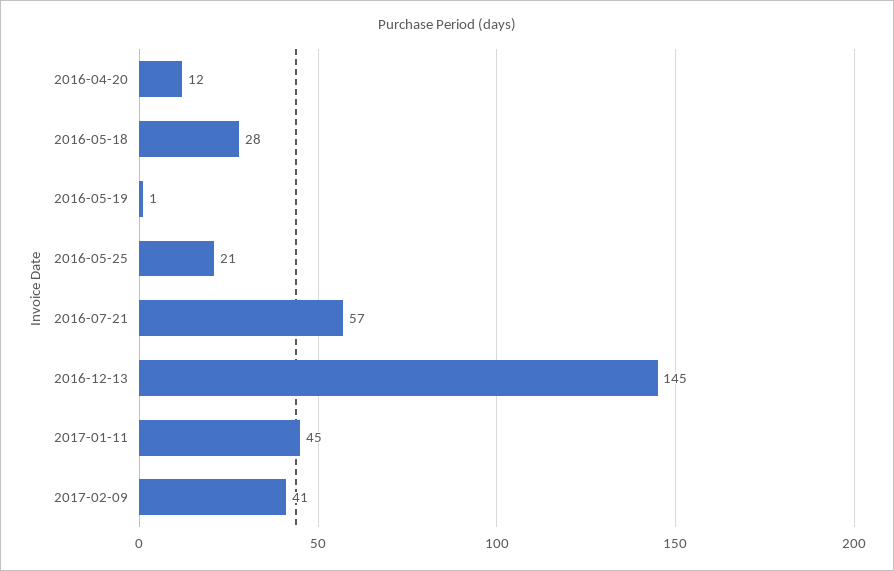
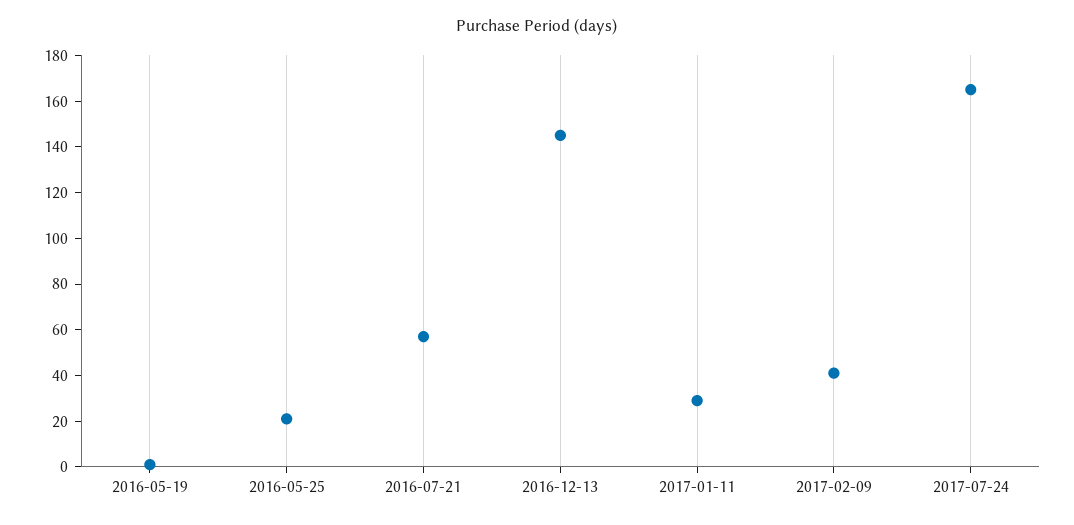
2016-04-20: 12 -> none
2016-05-18: 28 -> none
2017-01-11: 45 -> 30
2017-07-24: none -> 165

